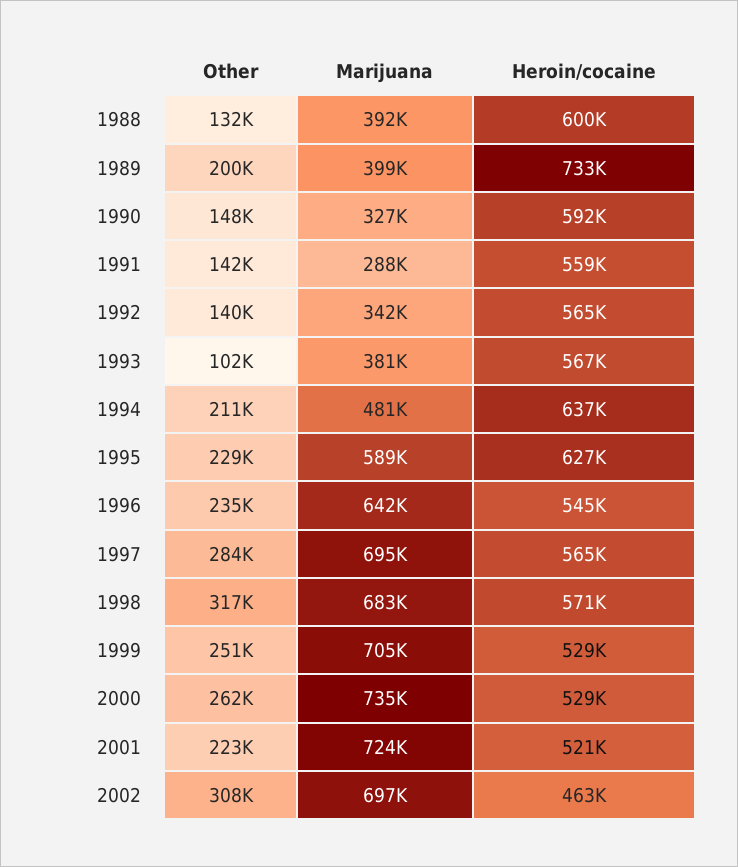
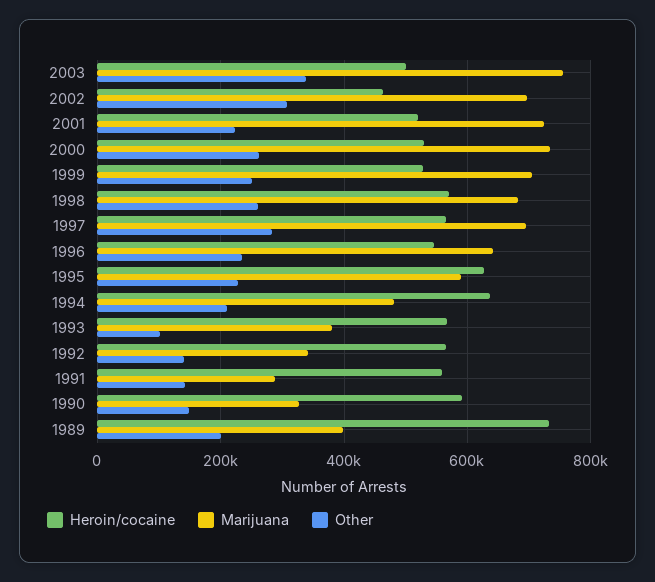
Other, 1988: 132000 -> none
Marijuana, 1988: 392000 -> none
Heroin/cocaine, 1988: 600000 -> none
Other, 1998: 317000 -> 260000
Heroin/cocaine, 2003: none -> 500000
Marijuana, 2003: none -> 760000
Other, 2003: none -> 340000

